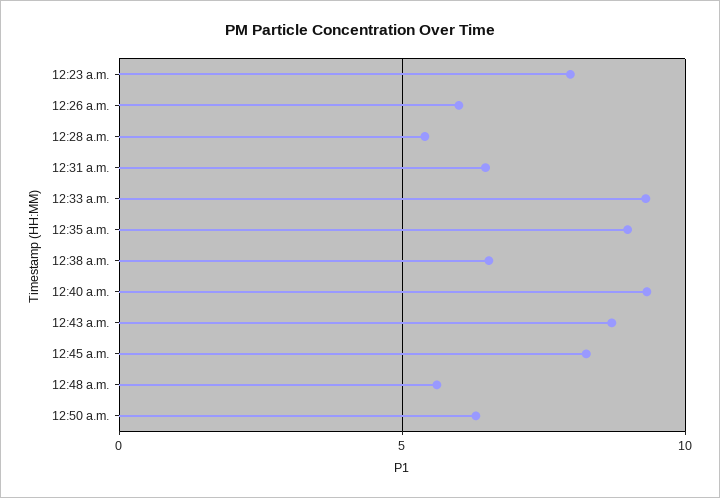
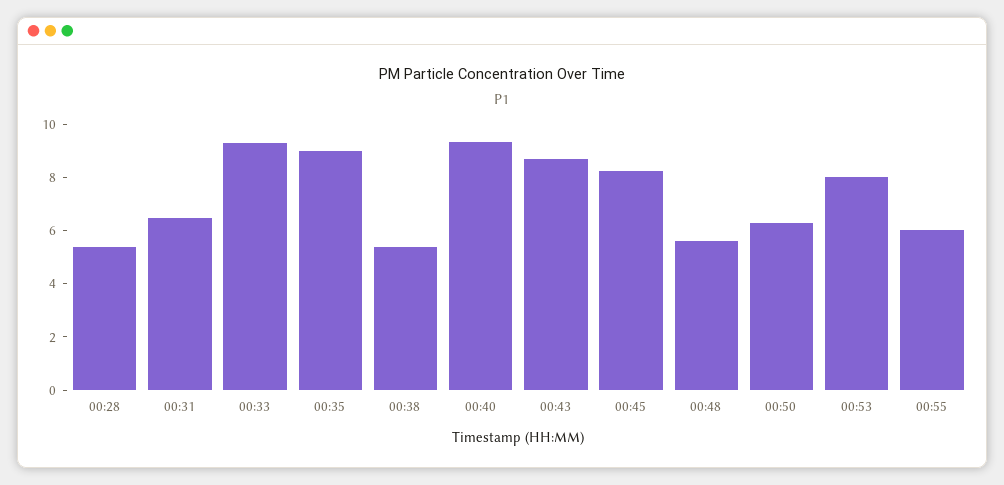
12:23 a.m.: 8 -> none
12:26 a.m.: 6 -> none
12:38 a.m.: 6.5 -> 5.5
00:53: none -> 8
00:55: none -> 6

